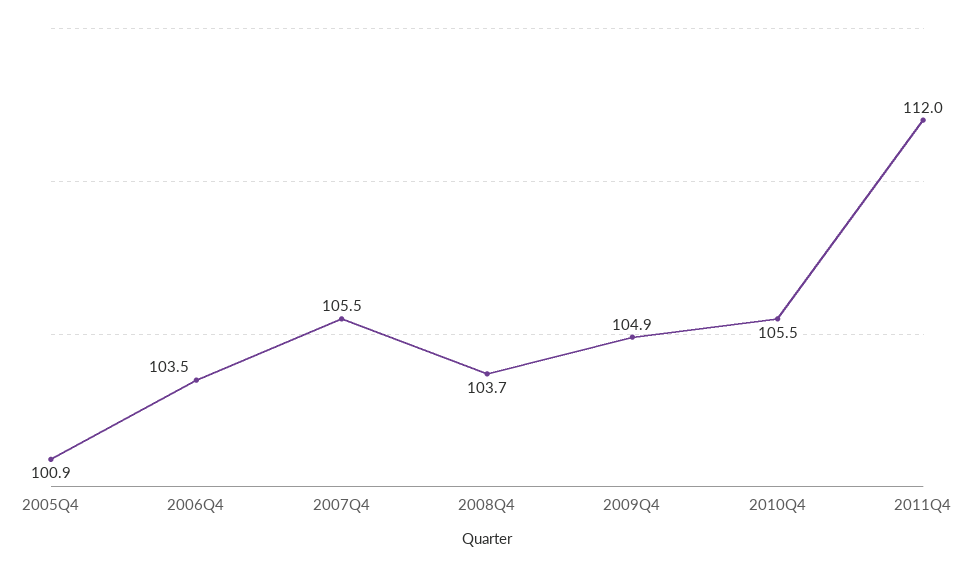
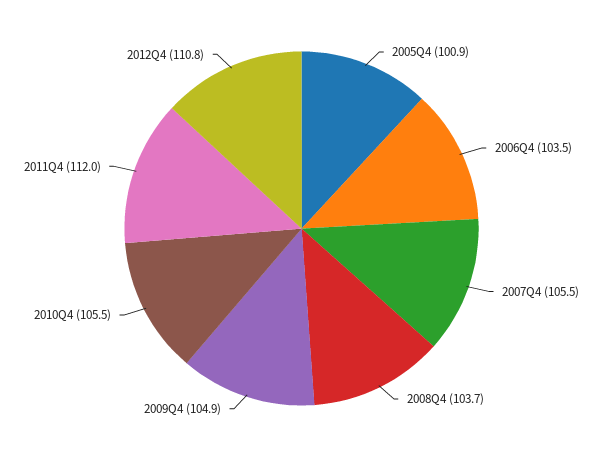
2012Q4: none -> 110.8

